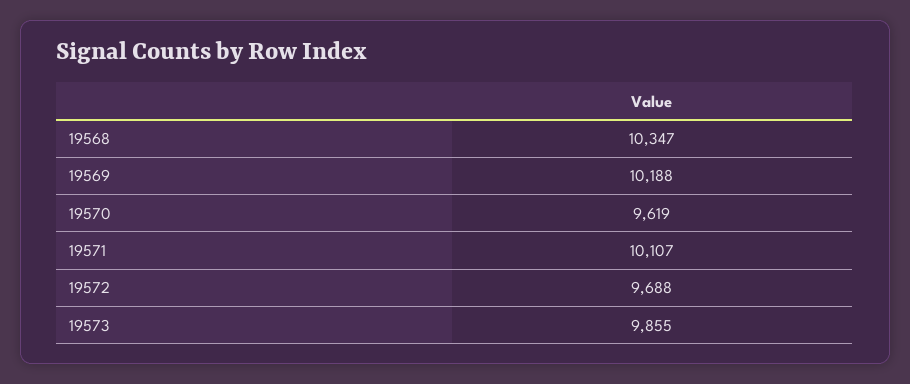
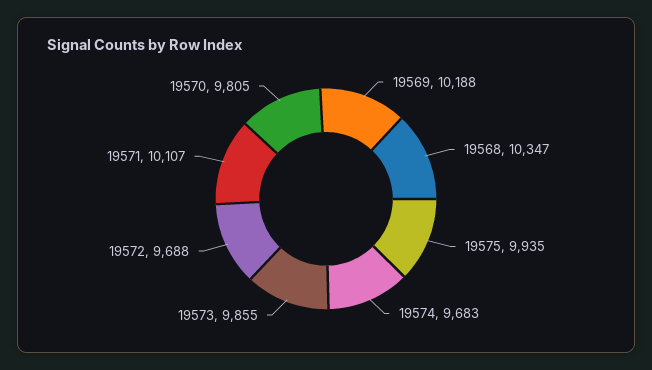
19570: 9619 -> 9805
19575: none -> 9935
19574: none -> 9683

